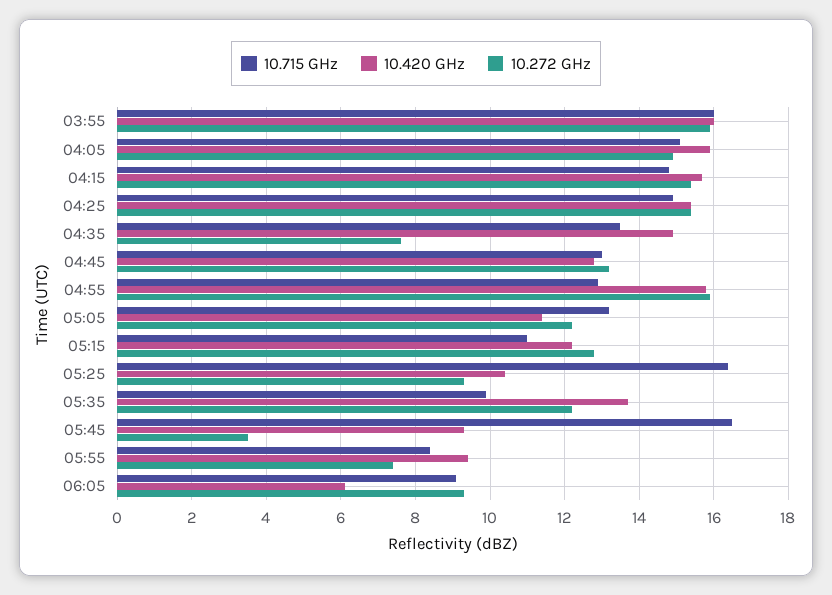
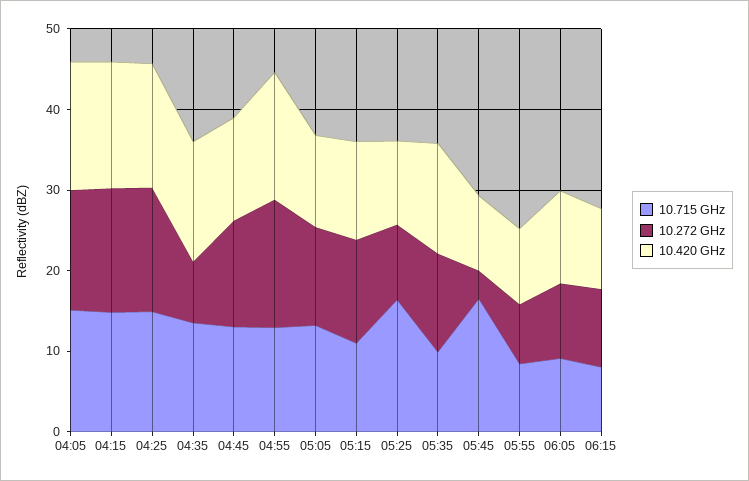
10.715 GHz, 03:55: 16 -> none
10.420 GHz, 03:55: 16 -> none
10.272 GHz, 03:55: 16 -> none
10.420 GHz, 06:05: 6 -> 12
10.715 GHz, 06:15: none -> 8
10.272 GHz, 06:15: none -> 10
10.420 GHz, 06:15: none -> 10

